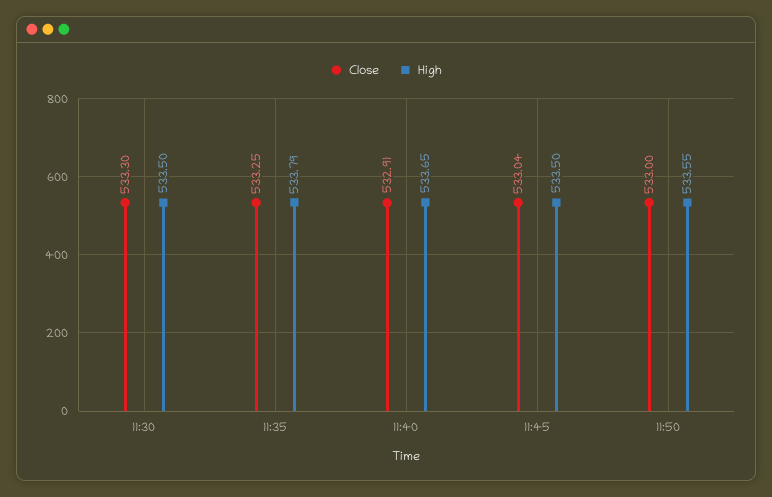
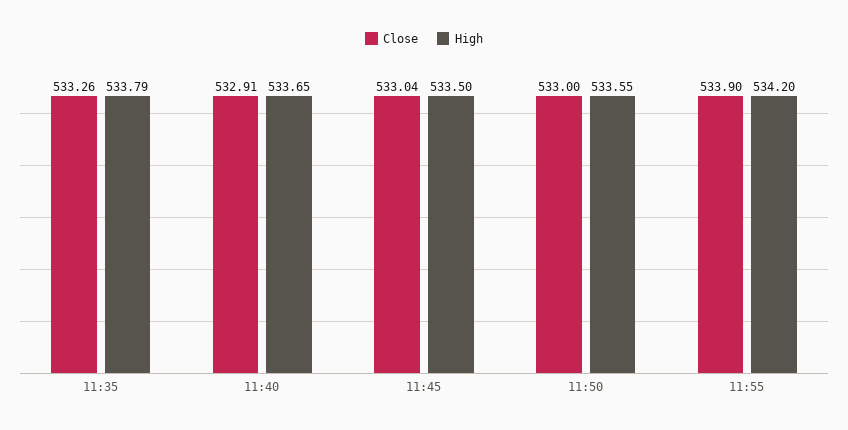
Close, 11:30: 533.3 -> none
High, 11:30: 533.5 -> none
Close, 11:35: 533.25 -> 533.26
Close, 11:55: none -> 533.9
High, 11:55: none -> 534.2

